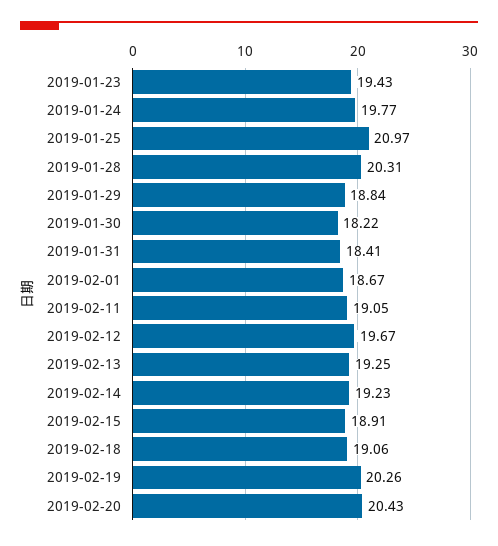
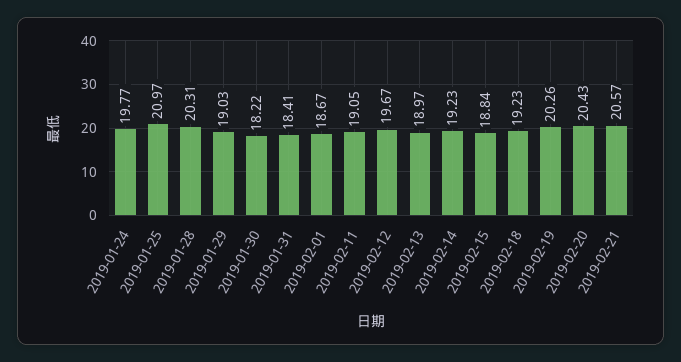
2019-01-23: 19.43 -> none
2019-01-29: 18.84 -> 19.03
2019-02-13: 19.25 -> 18.97
2019-02-15: 18.91 -> 18.84
2019-02-18: 19.06 -> 19.23
2019-02-21: none -> 20.57

